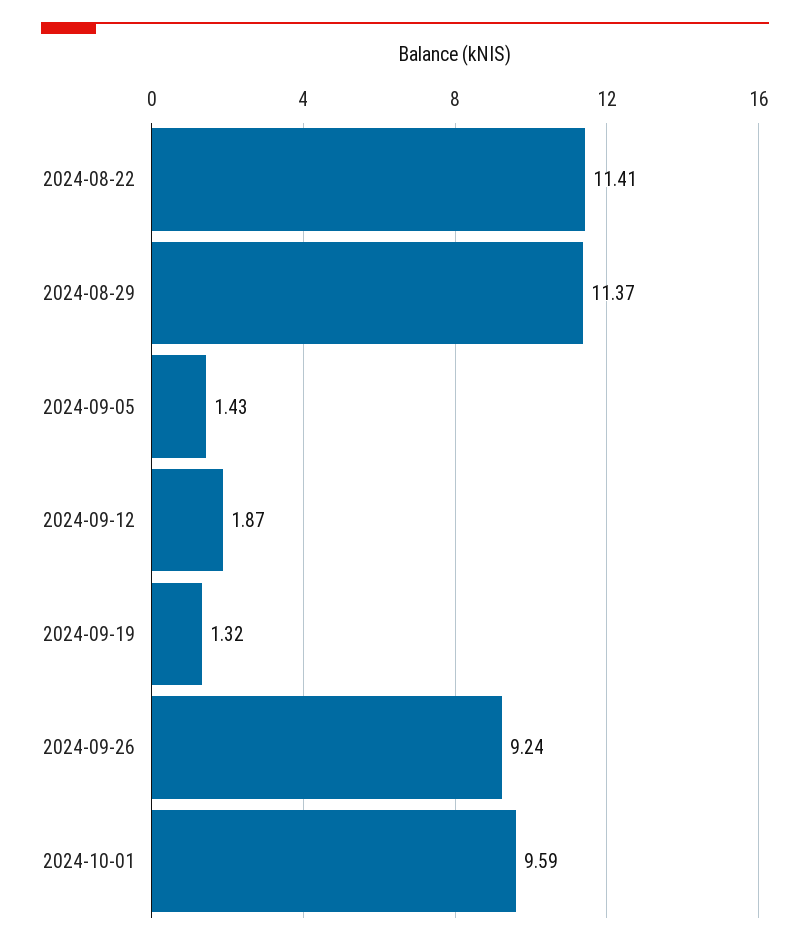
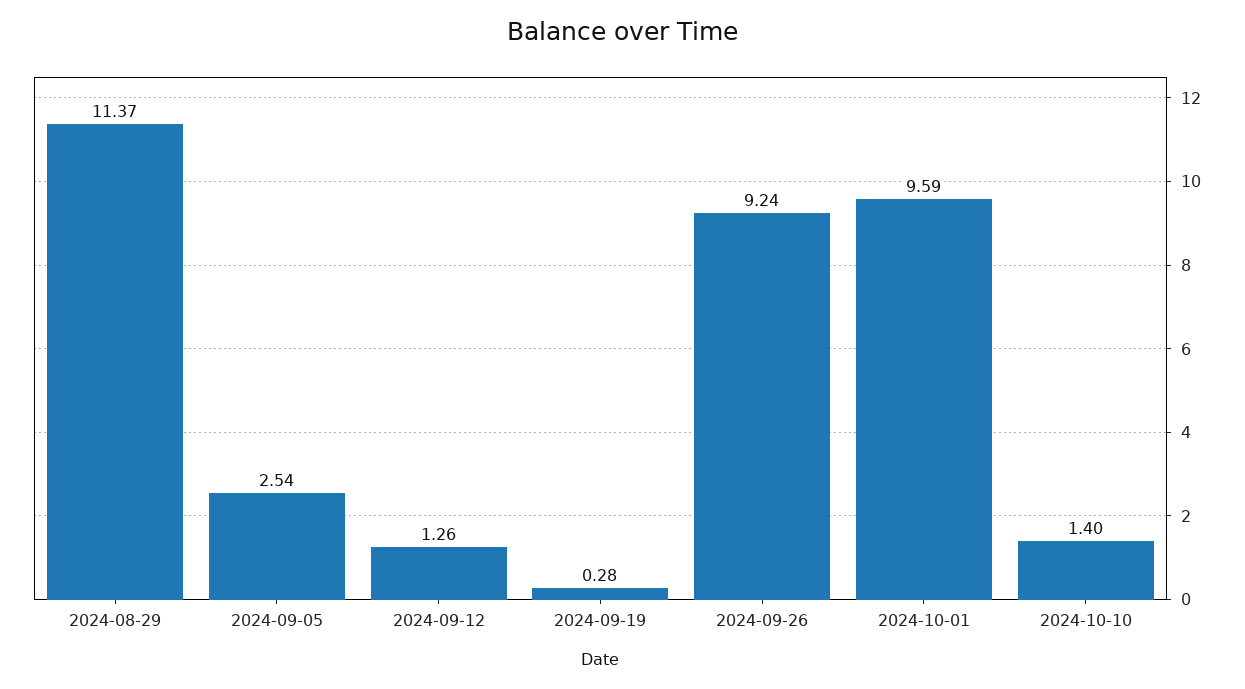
2024-08-22: 11.41 -> none
2024-09-05: 1.43 -> 2.54
2024-09-12: 1.87 -> 1.26
2024-09-19: 1.32 -> 0.28
2024-10-10: none -> 1.4

